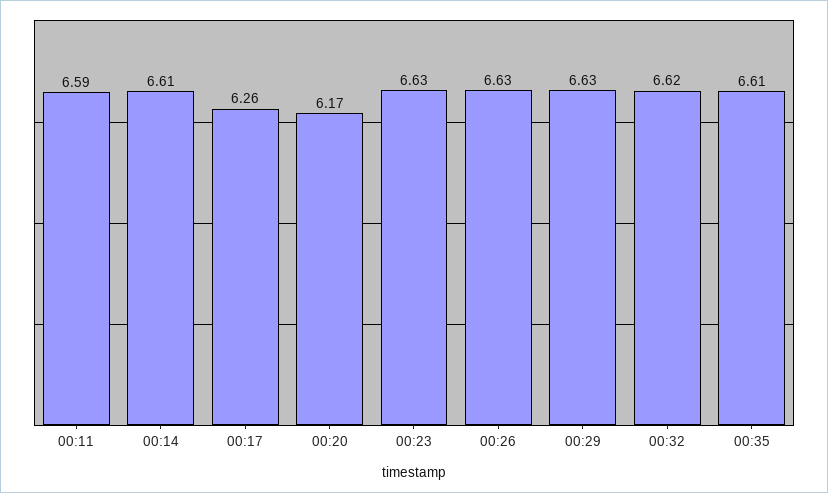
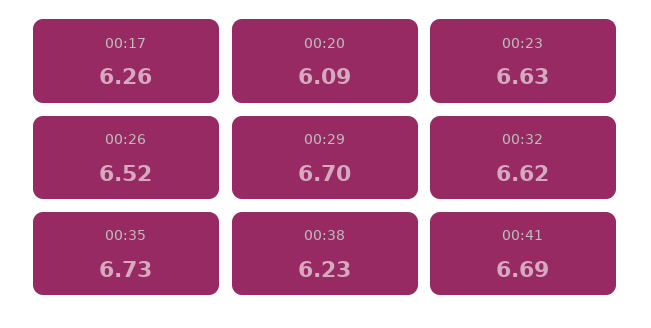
00:11: 6.59 -> none
00:14: 6.61 -> none
00:20: 6.17 -> 6.09
00:26: 6.63 -> 6.52
00:29: 6.63 -> 6.7
00:35: 6.61 -> 6.73
00:38: none -> 6.23
00:41: none -> 6.69

